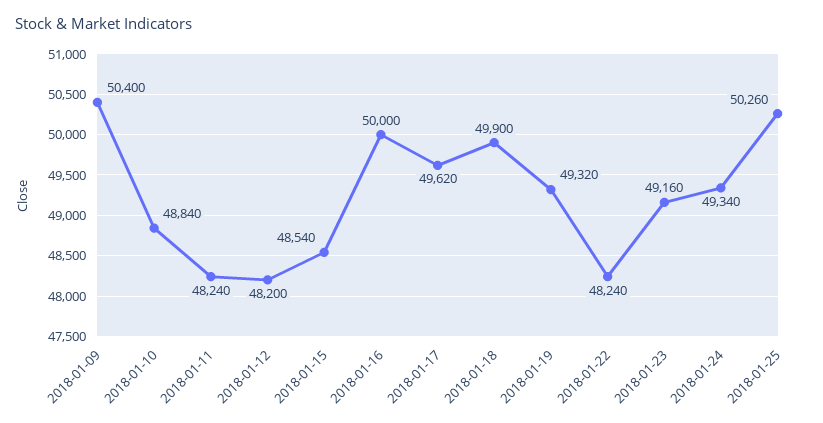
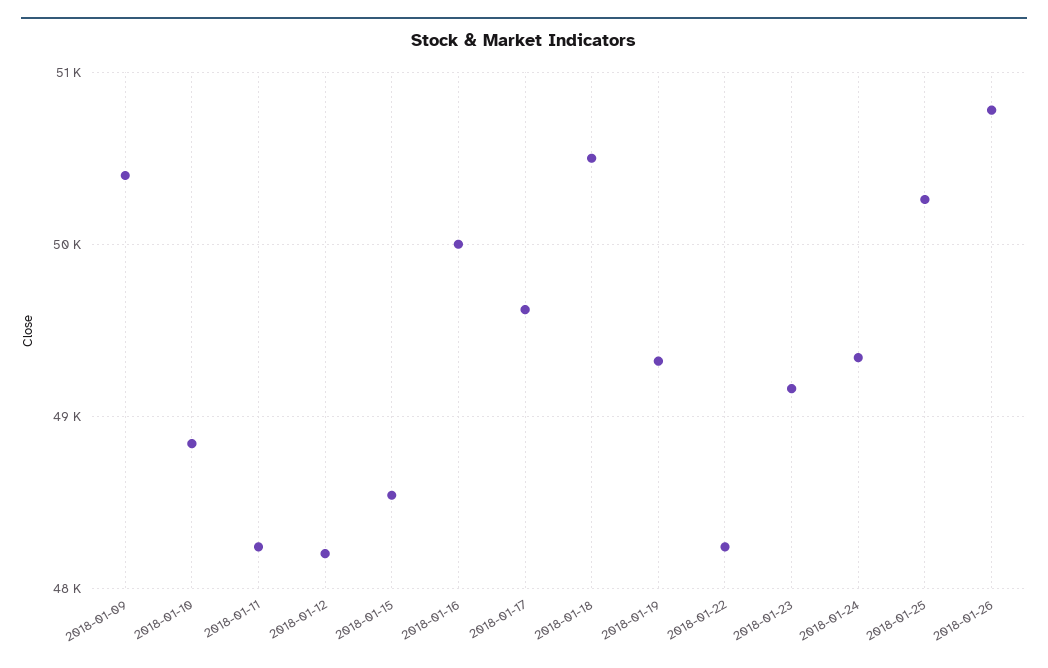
2018-01-18: 49900 -> 50500
2018-01-26: none -> 50800

